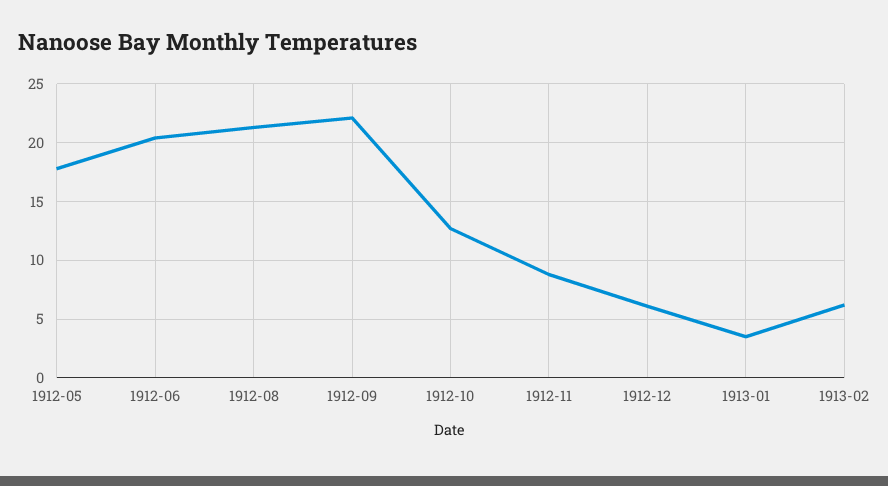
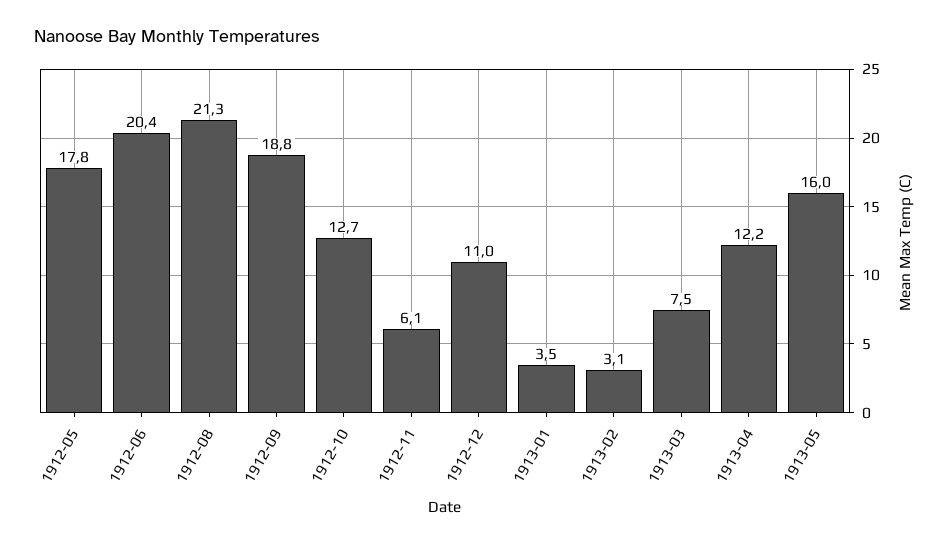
1912-09: 22 -> 18.8
1912-11: 9 -> 6.1
1912-12: 6 -> 11
1913-02: 6 -> 3.1
1913-03: none -> 7.5
1913-04: none -> 12.2
1913-05: none -> 16

